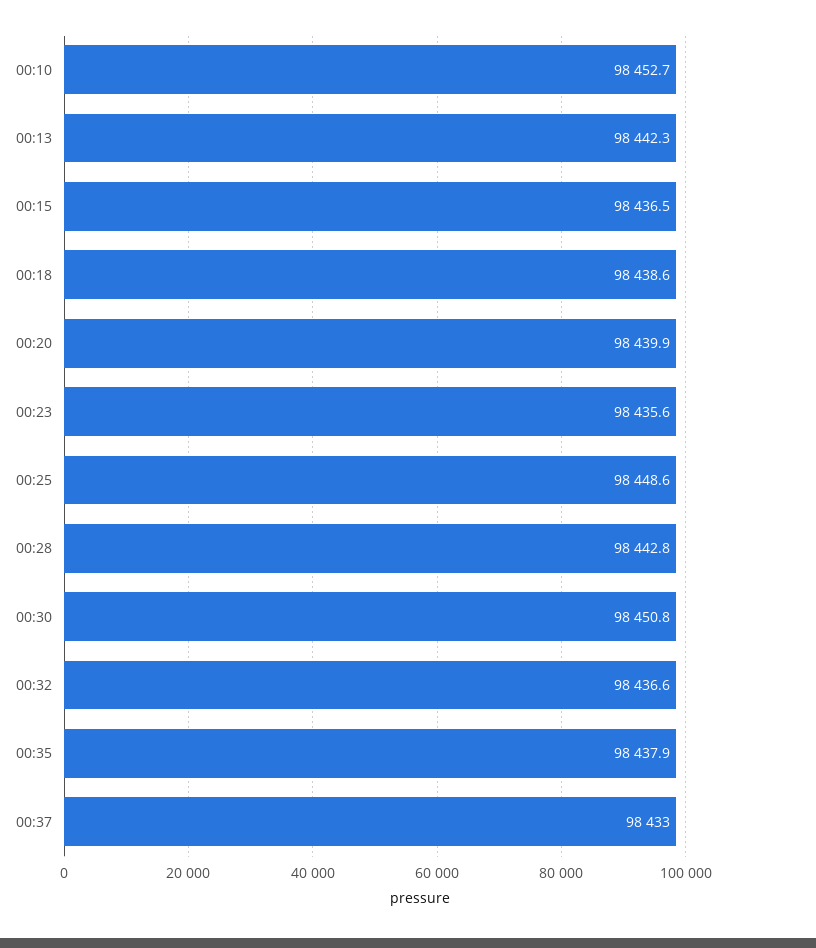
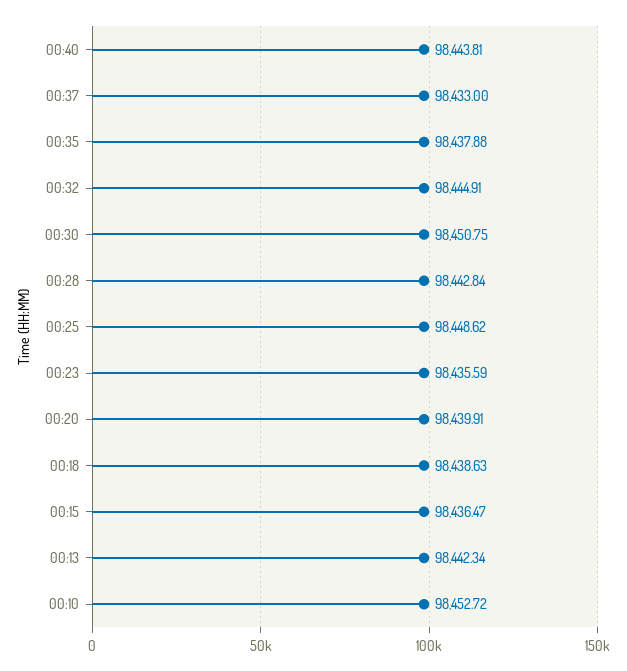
00:32: 98436.6 -> 98444.91
00:40: none -> 98443.81

